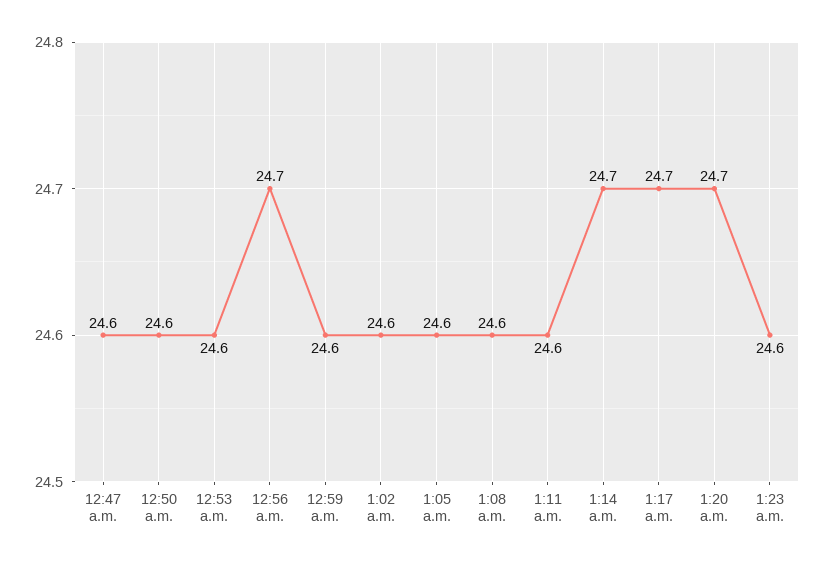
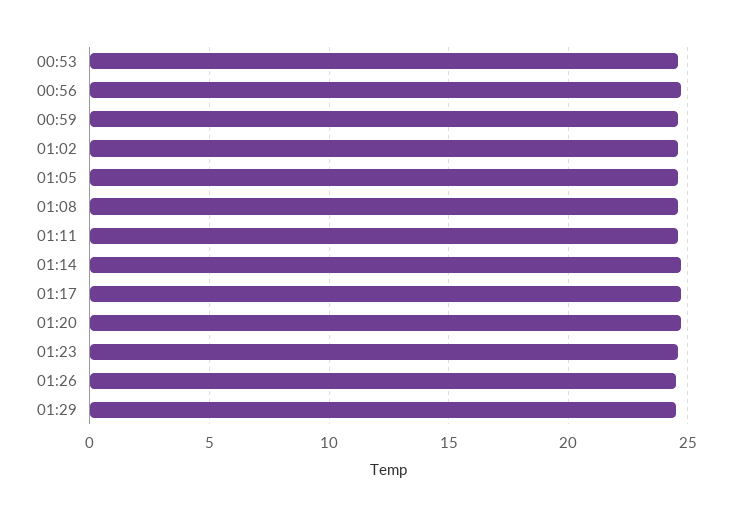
12:47 a.m.: 24.6 -> none
12:50 a.m.: 24.6 -> none
01:26: none -> 24.5
01:29: none -> 24.5

